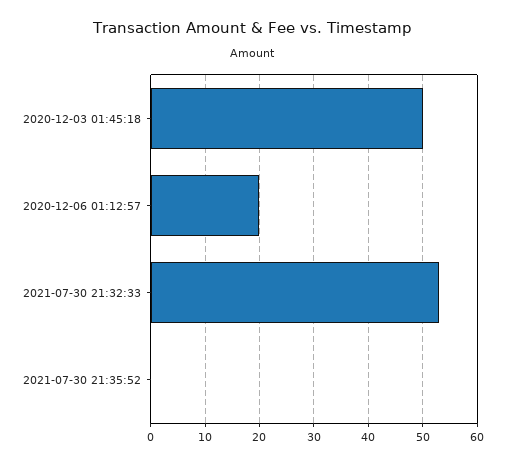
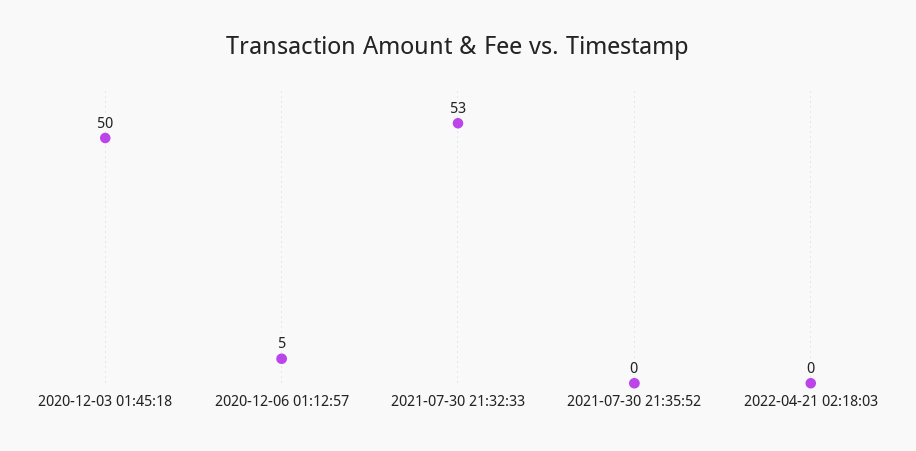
2020-12-06 01:12:57: 20 -> 5
2022-04-21 02:18:03: none -> 0

